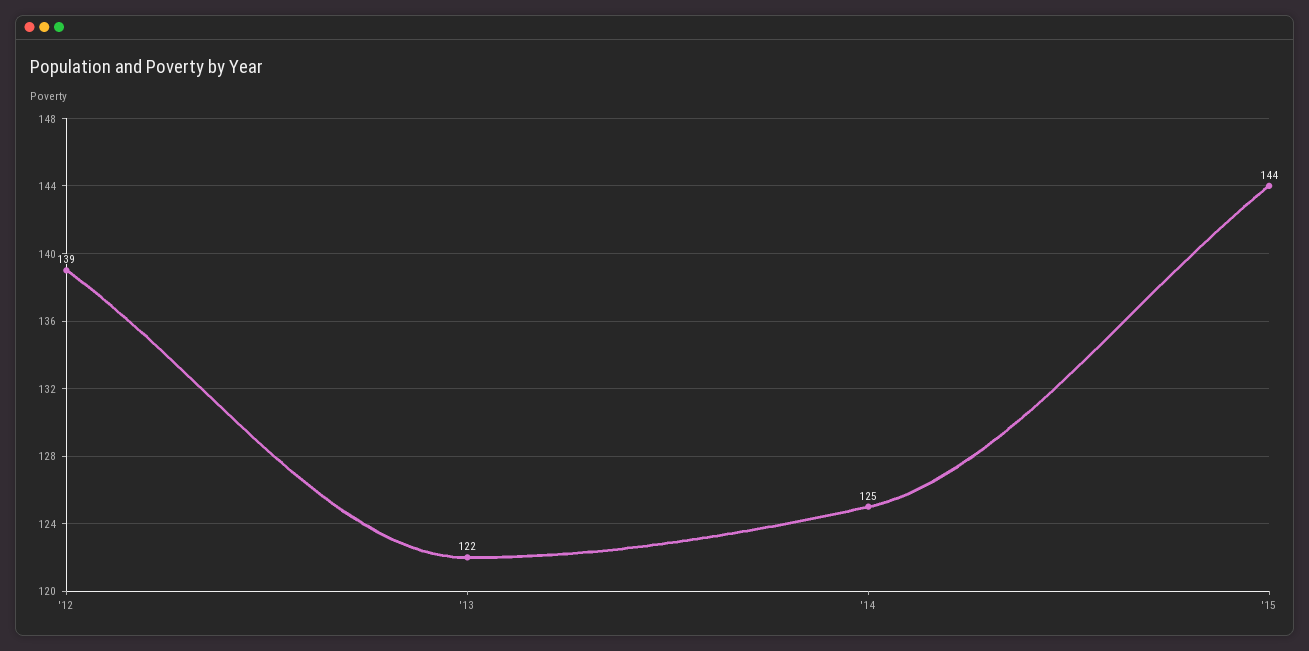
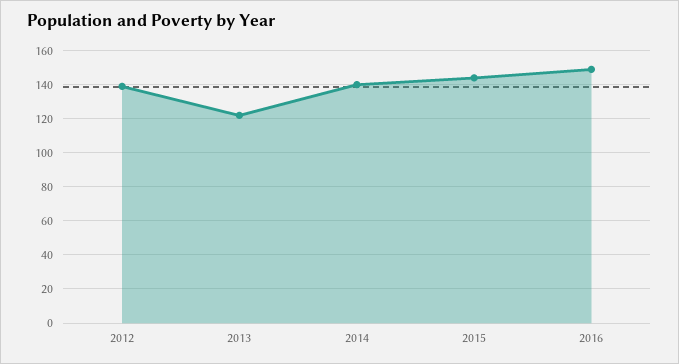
'14: 125 -> 140
2016: none -> 150

